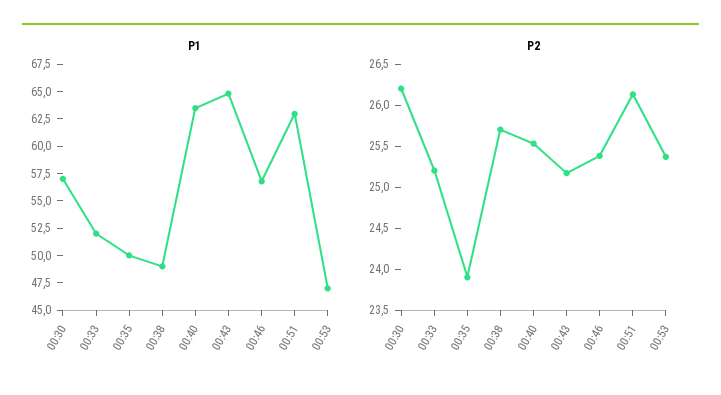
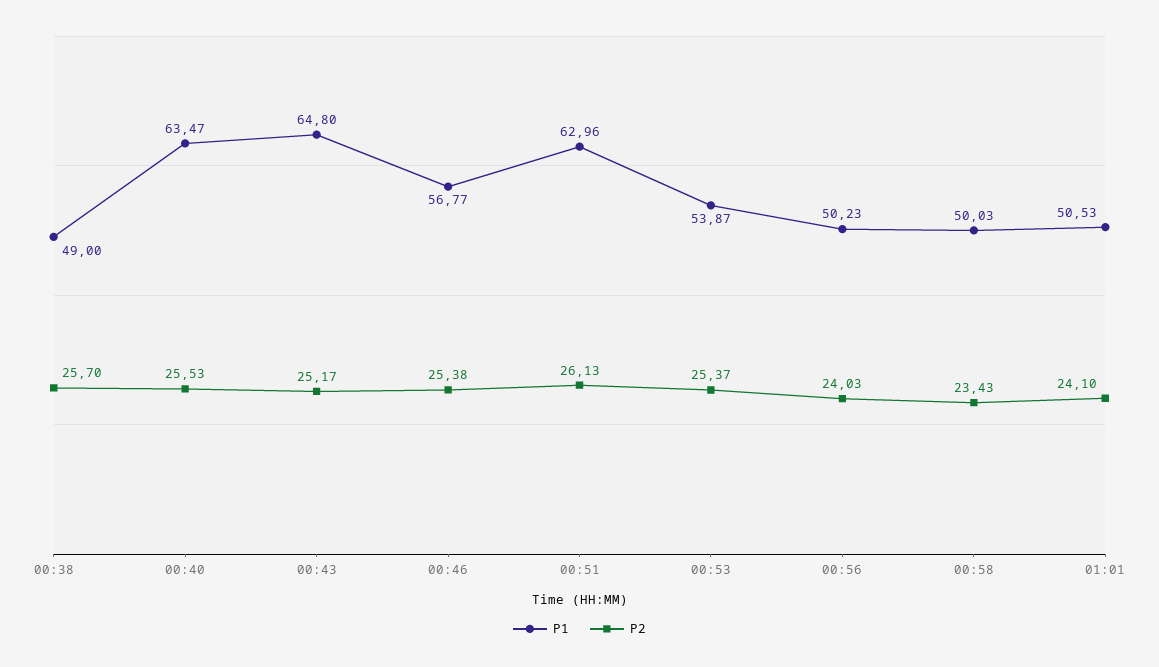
P1, 00:30: 57.5 -> none
P1, 00:33: 52.5 -> none
P1, 00:35: 50 -> none
P1, 00:53: 47.5 -> 53.87
P2, 00:30: 26.2 -> none
P2, 00:33: 25.2 -> none
P2, 00:35: 23.9 -> none
P1, 00:56: none -> 50.23
P2, 00:56: none -> 24.03
P1, 00:58: none -> 50.03
P2, 00:58: none -> 23.43
P1, 01:01: none -> 50.53
P2, 01:01: none -> 24.1

